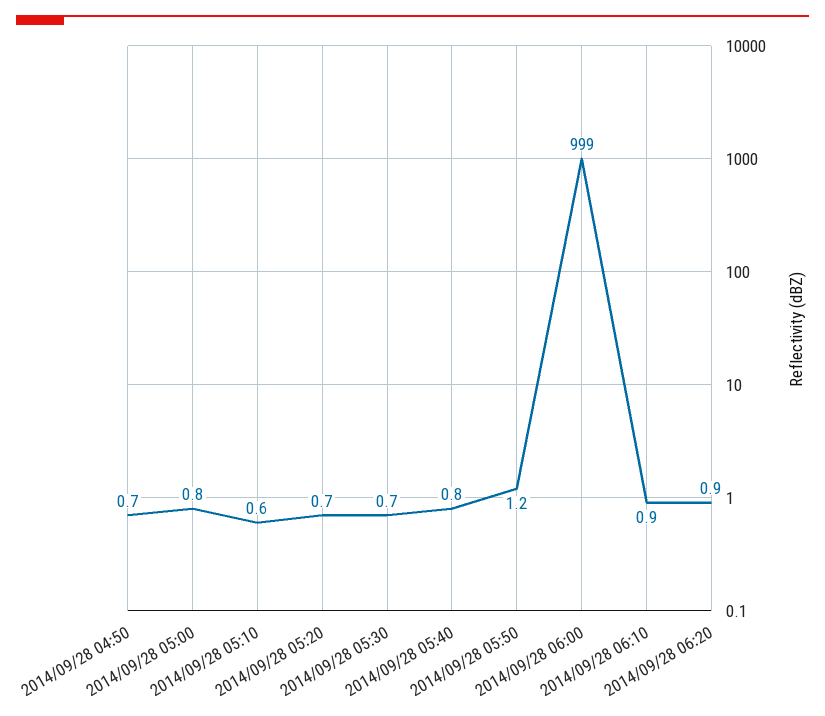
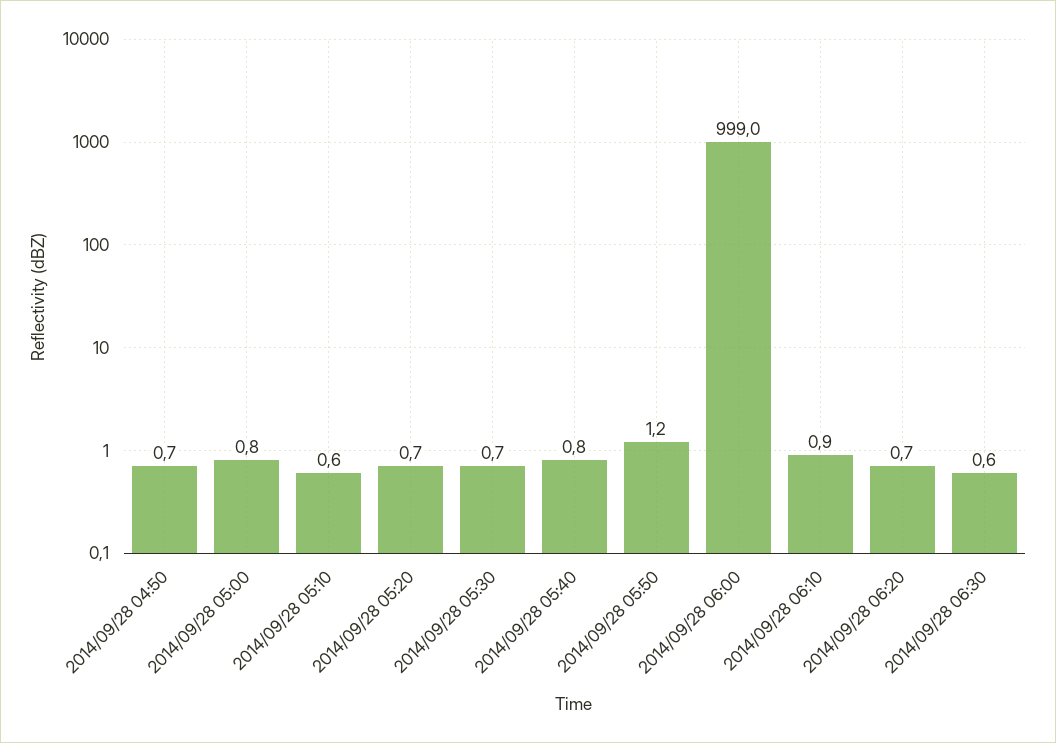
2014/09/28 06:20: 0.9 -> 0.7
2014/09/28 06:30: none -> 0.6

